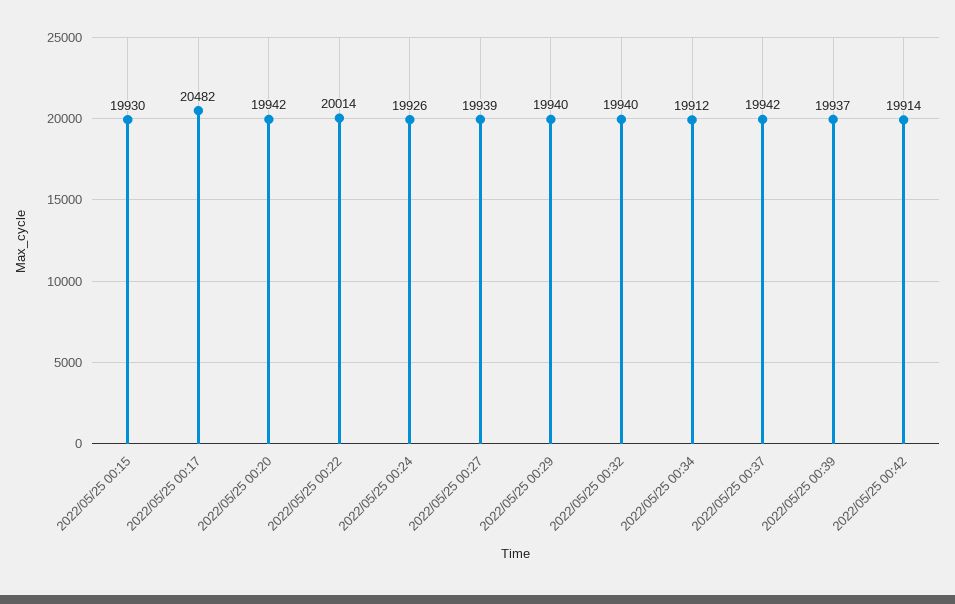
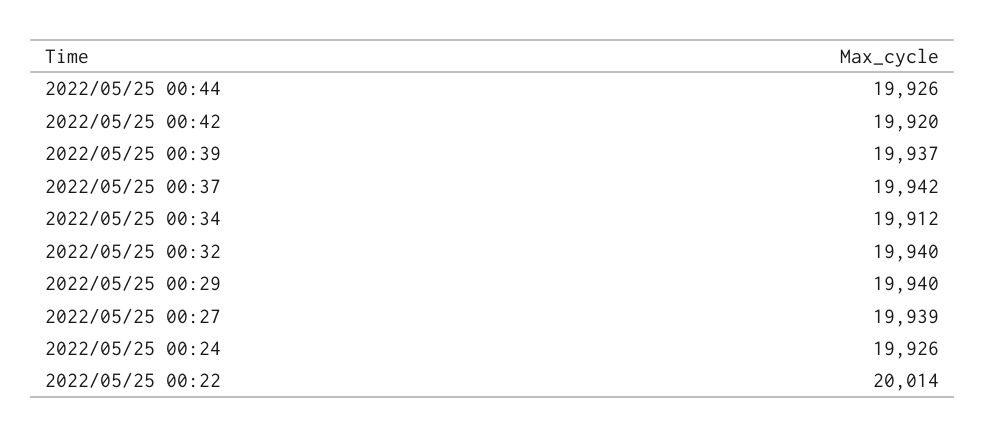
2022/05/25 00:15: 19930 -> none
2022/05/25 00:17: 20482 -> none
2022/05/25 00:20: 19942 -> none
2022/05/25 00:42: 19914 -> 19920
2022/05/25 00:44: none -> 19926

